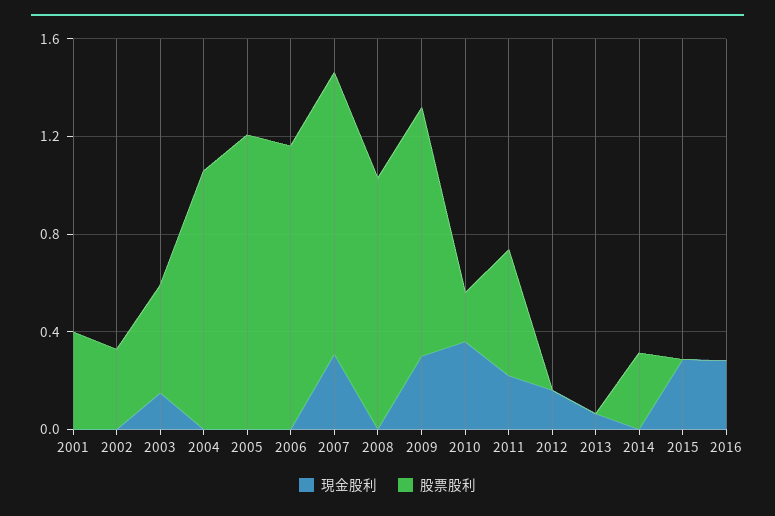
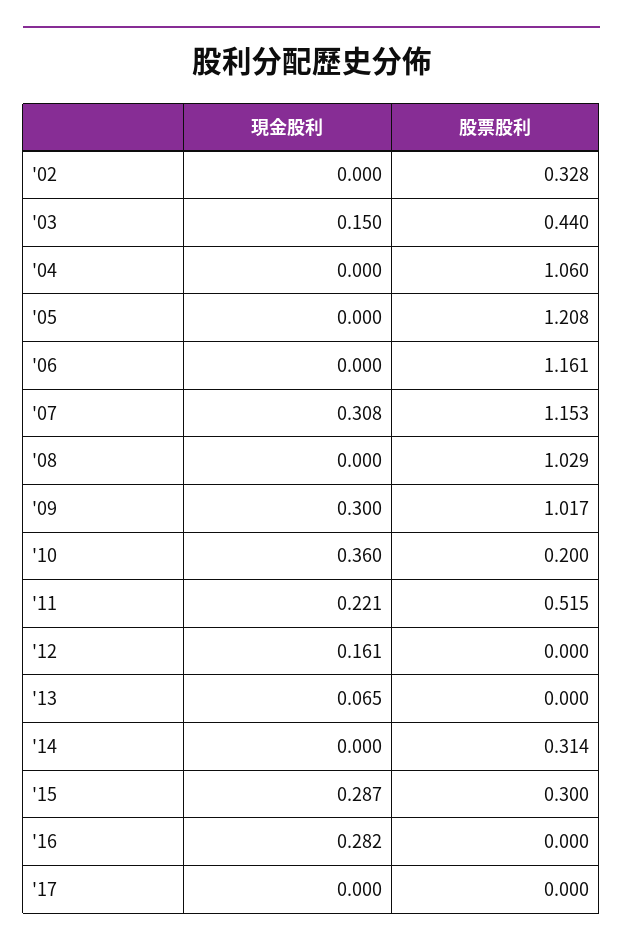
現金股利, 2001: 0 -> none
股票股利, 2001: 0.4 -> none
股票股利, 2015: 0 -> 0.3
現金股利, '17: none -> 0
股票股利, '17: none -> 0

